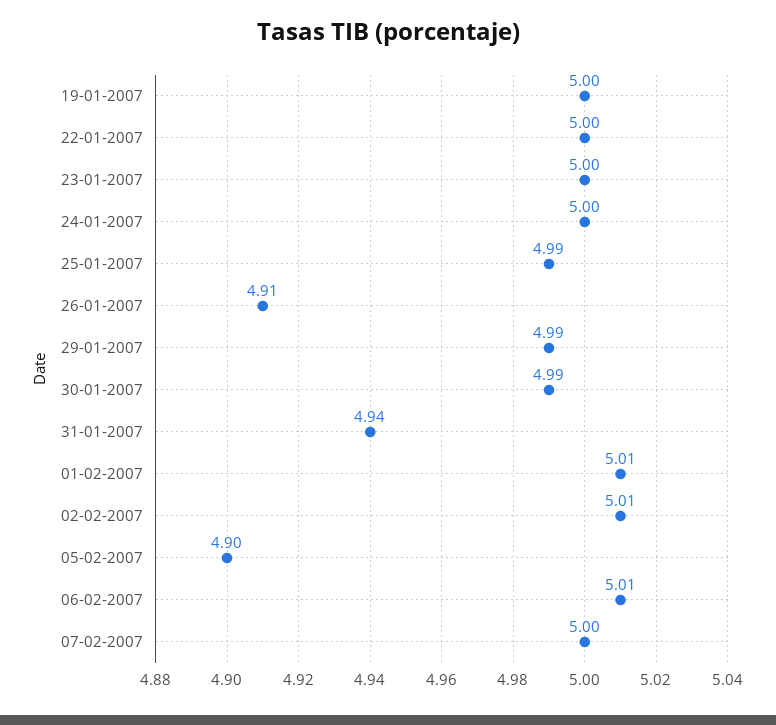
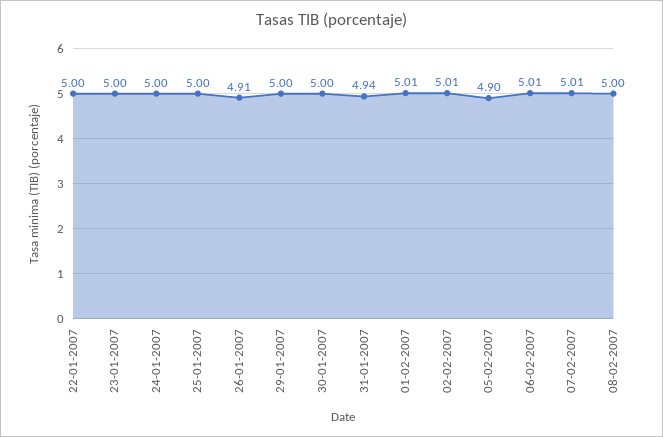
19-01-2007: 5 -> none
25-01-2007: 4.99 -> 5
29-01-2007: 4.99 -> 5
30-01-2007: 4.99 -> 5
07-02-2007: 5 -> 5.01
08-02-2007: none -> 5

